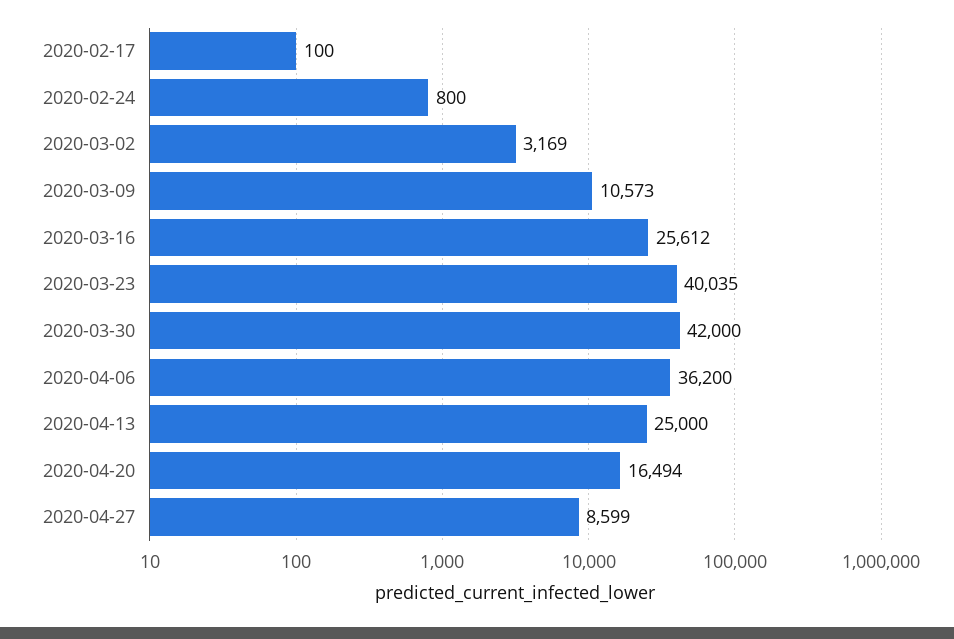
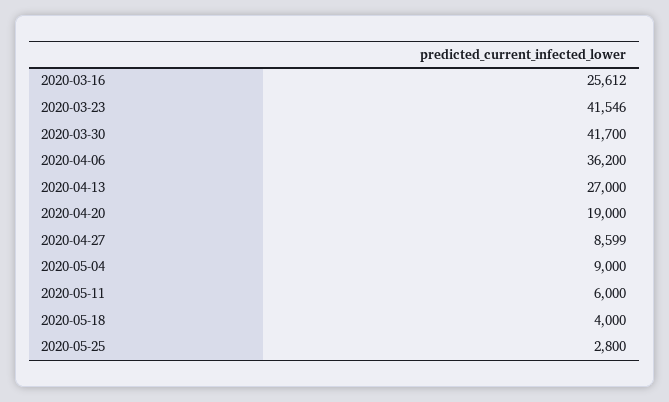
2020-02-17: 100 -> none
2020-02-24: 800 -> none
2020-03-02: 3169 -> none
2020-03-09: 10573 -> none
2020-03-23: 40035 -> 41546
2020-03-30: 42000 -> 41700
2020-04-13: 25000 -> 27000
2020-04-20: 16494 -> 19000
2020-05-04: none -> 9000
2020-05-11: none -> 6000
2020-05-18: none -> 4000
2020-05-25: none -> 2800

